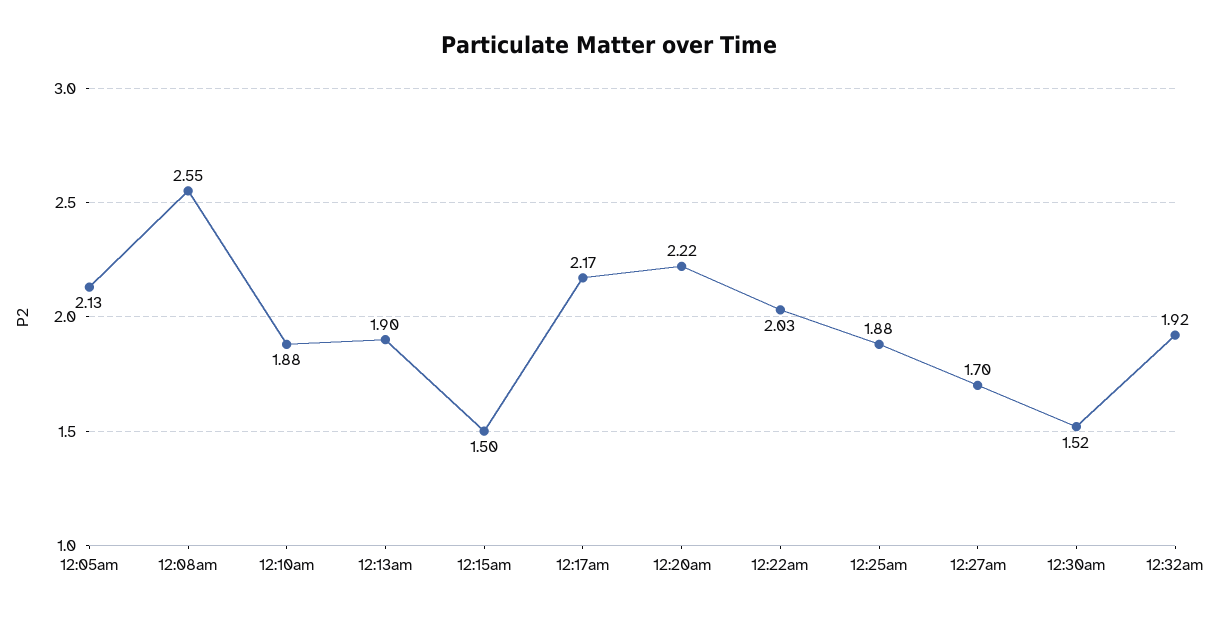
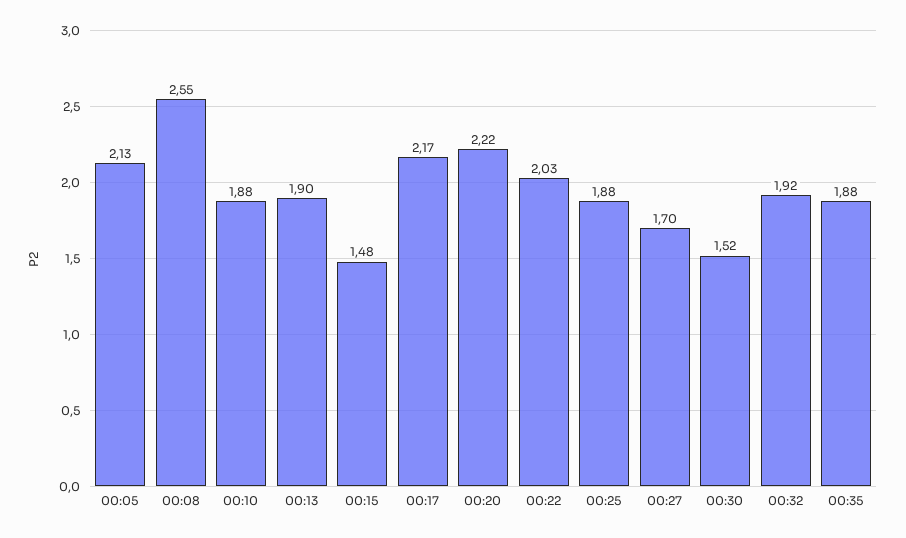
12:15am: 1.5 -> 1.48
00:35: none -> 1.88

